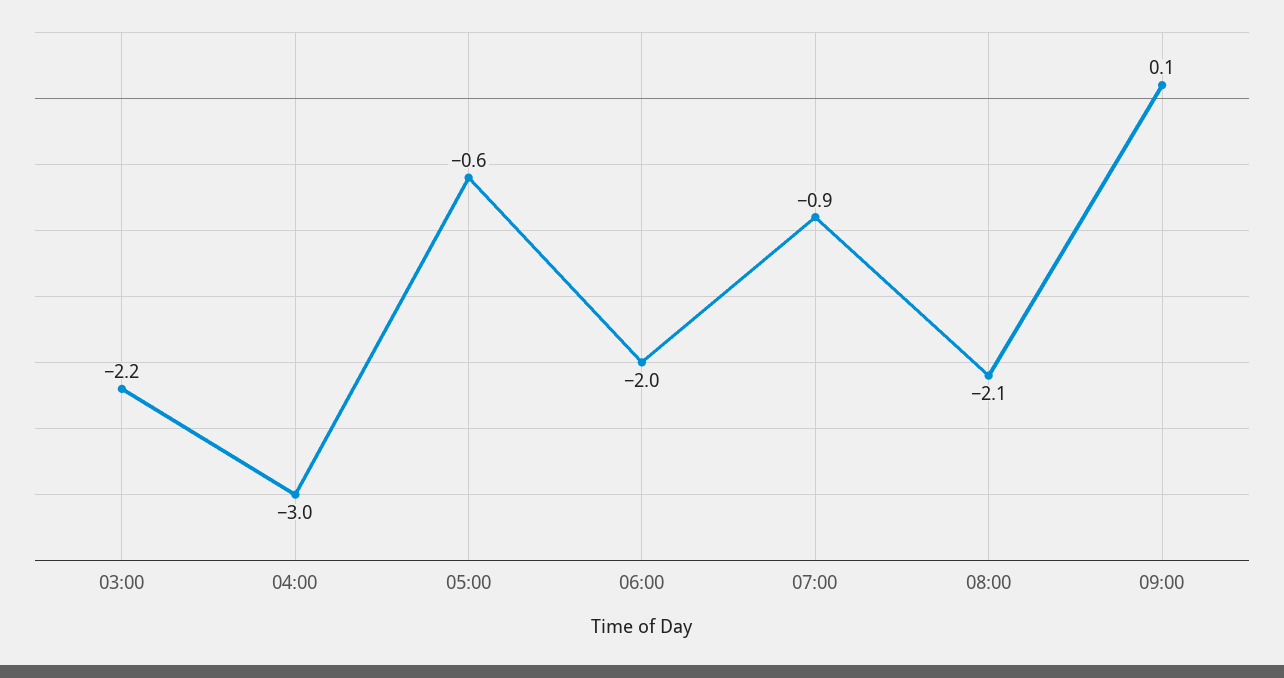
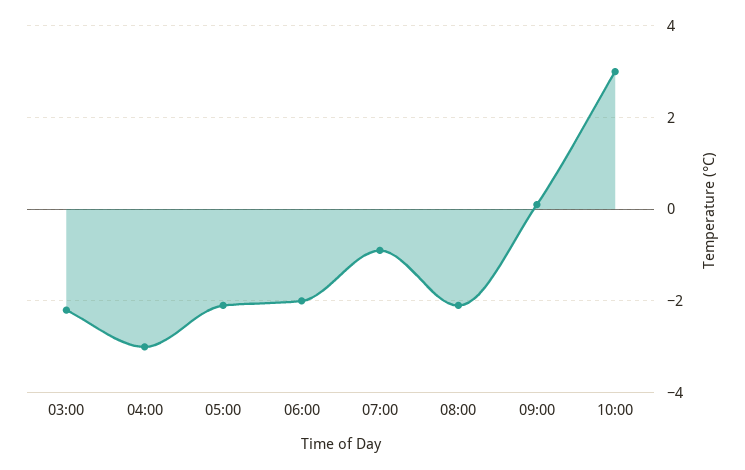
05:00: -0.6 -> -2
10:00: none -> 3

